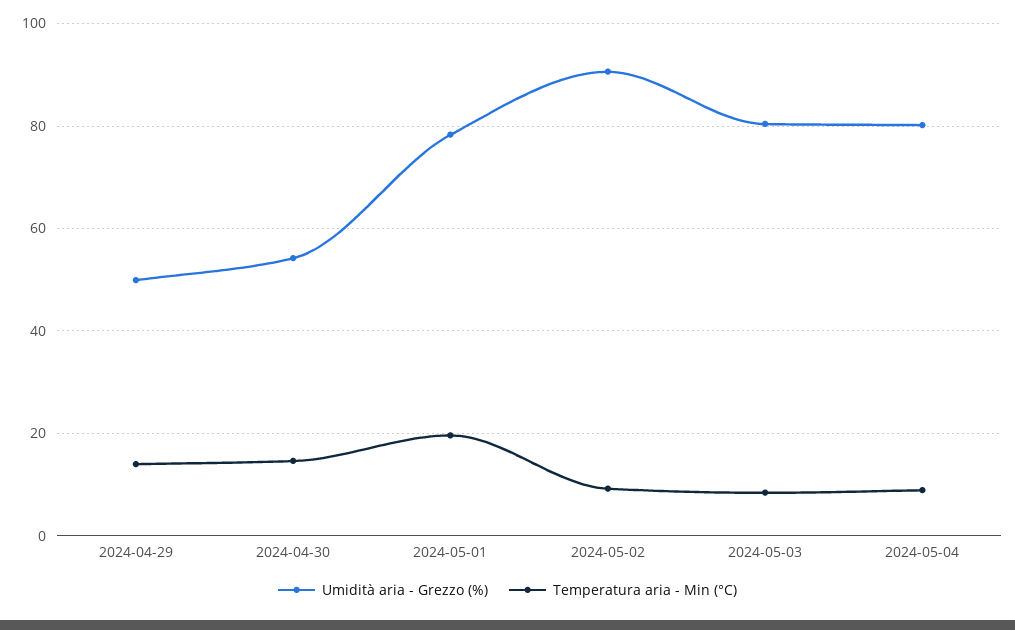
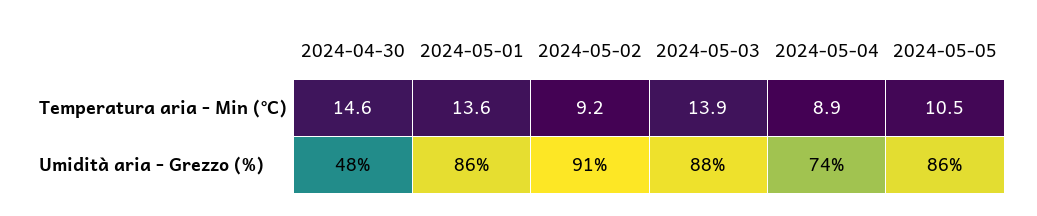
Umidità aria - Grezzo (%), 2024-04-29: 50 -> none
Temperatura aria - Min (°C), 2024-04-29: 14 -> none
Umidità aria - Grezzo (%), 2024-04-30: 54 -> 48
Umidità aria - Grezzo (%), 2024-05-01: 78 -> 86
Temperatura aria - Min (°C), 2024-05-01: 20 -> 13.6
Umidità aria - Grezzo (%), 2024-05-03: 80 -> 88
Temperatura aria - Min (°C), 2024-05-03: 8 -> 13.9
Umidità aria - Grezzo (%), 2024-05-04: 80 -> 74
Temperatura aria - Min (°C), 2024-05-05: none -> 10.5
Umidità aria - Grezzo (%), 2024-05-05: none -> 86

